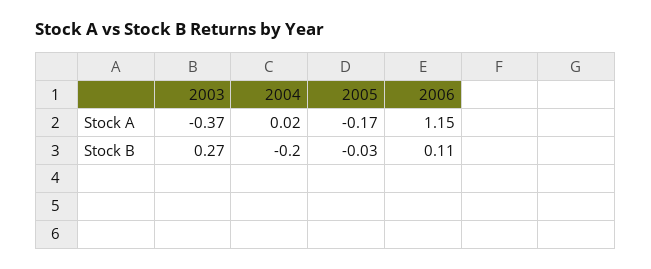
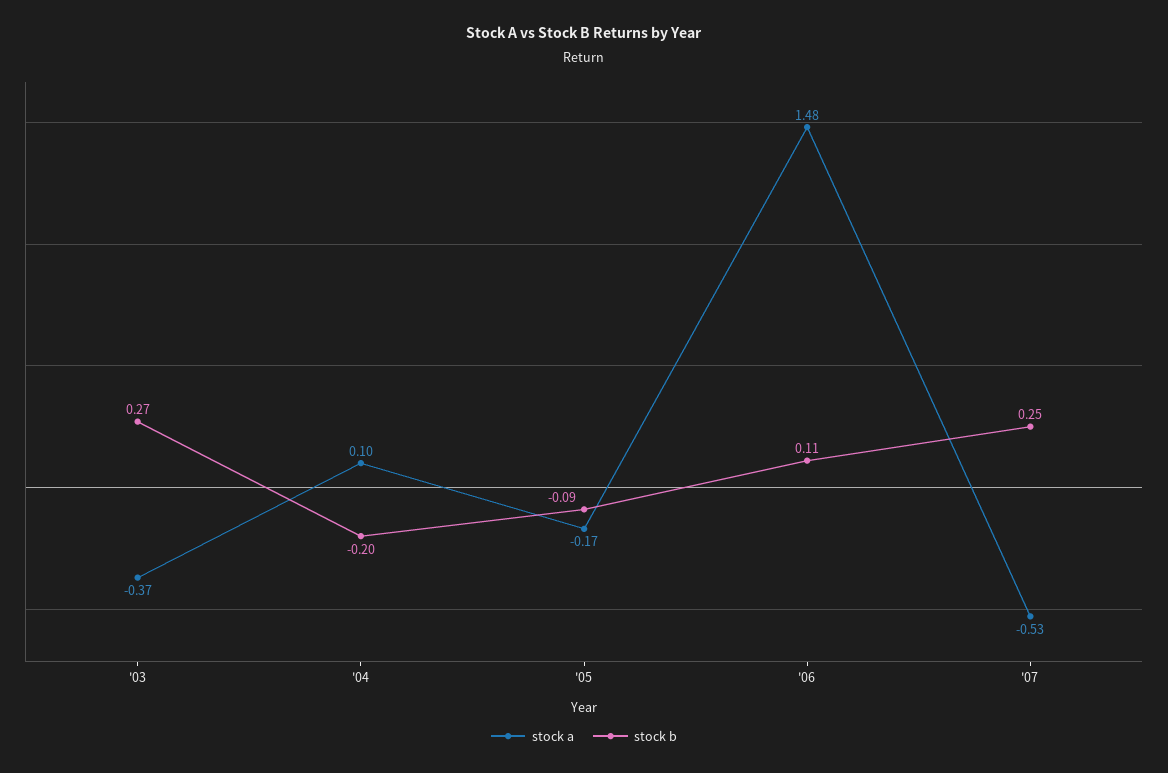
Stock A, 2004: 0.02 -> 0.1
Stock A, 2006: 1.15 -> 1.48
Stock B, 2005: -0.03 -> -0.09
Stock A, '07: none -> -0.53
Stock B, '07: none -> 0.25

